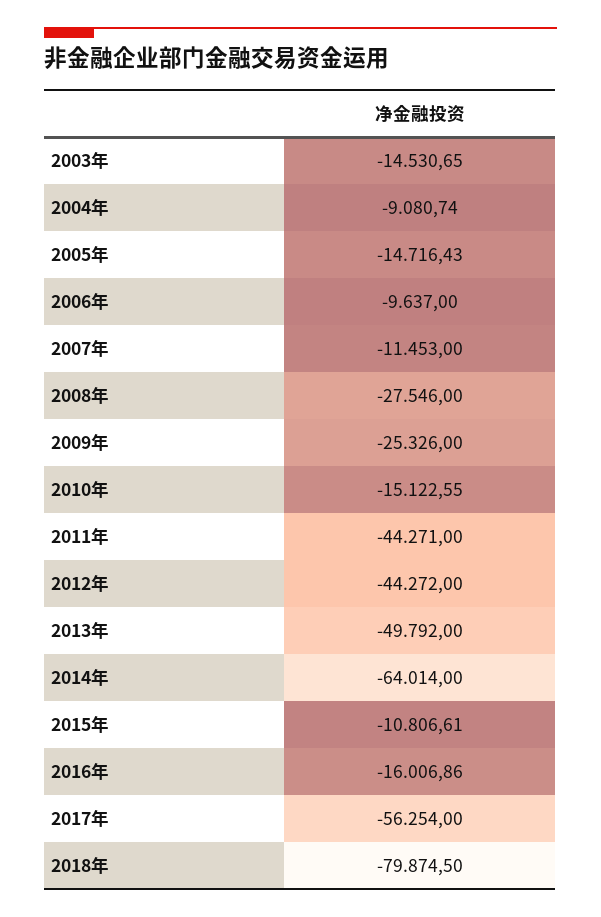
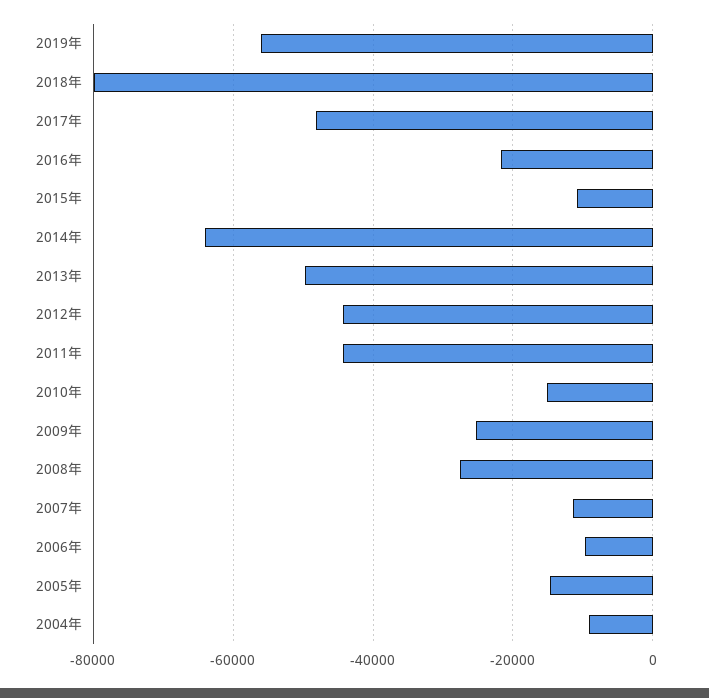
2003年: -14530.65 -> none
2016年: -16006.86 -> -22000
2017年: -56254 -> -48000
2019年: none -> -56000

